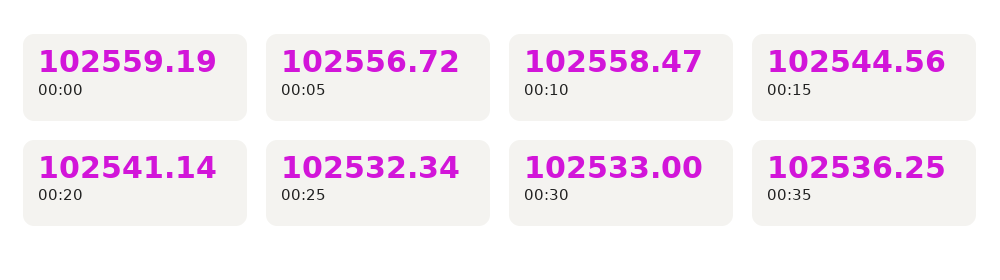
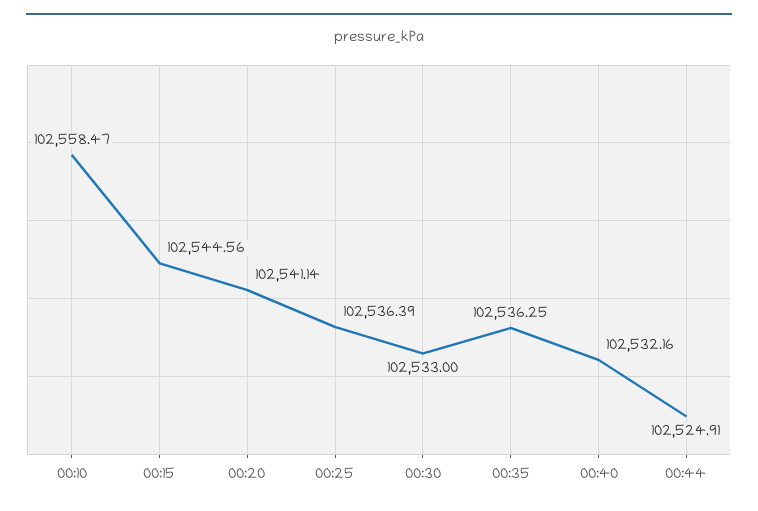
00:00: 102559.19 -> none
00:05: 102556.72 -> none
00:25: 102532.34 -> 102536.39
00:40: none -> 102532.16
00:44: none -> 102524.91

